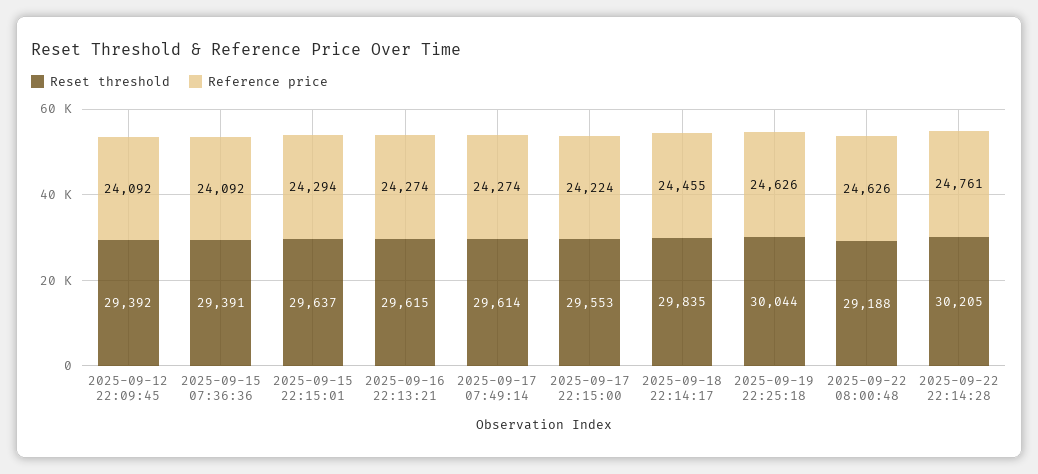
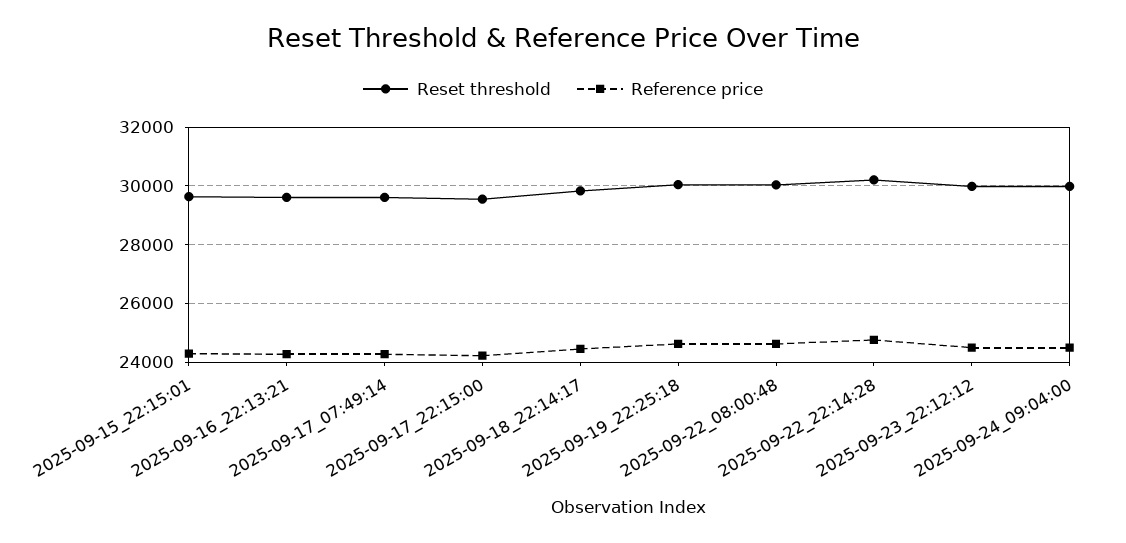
Reset threshold, 2025-09-12 22:09:45: 29392 -> none
Reference price, 2025-09-12 22:09:45: 24092 -> none
Reset threshold, 2025-09-15 07:36:36: 29391 -> none
Reference price, 2025-09-15 07:36:36: 24092 -> none
Reset threshold, 2025-09-22 08:00:48: 29188 -> 30000
Reset threshold, 2025-09-23_22:12:12: none -> 30000
Reference price, 2025-09-23_22:12:12: none -> 24500
Reset threshold, 2025-09-24_09:04:00: none -> 30000
Reference price, 2025-09-24_09:04:00: none -> 24500

